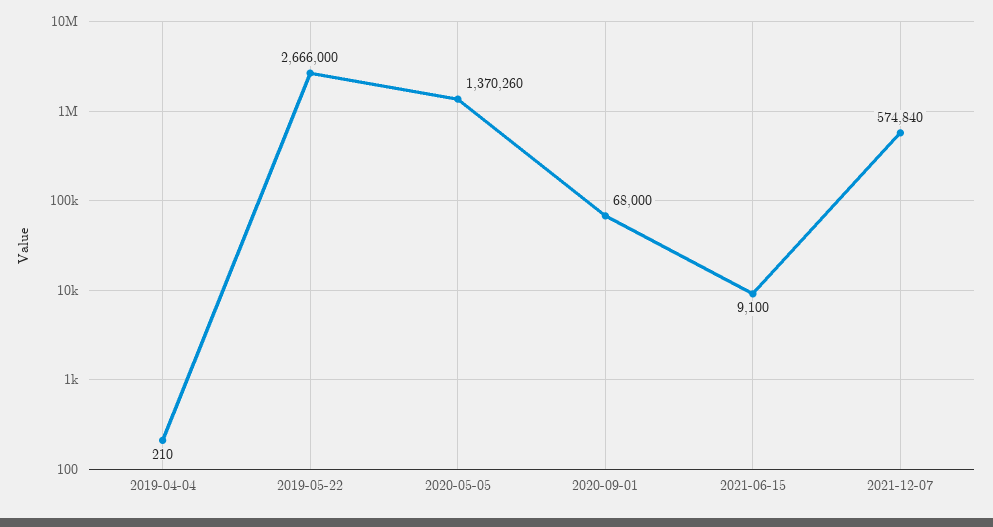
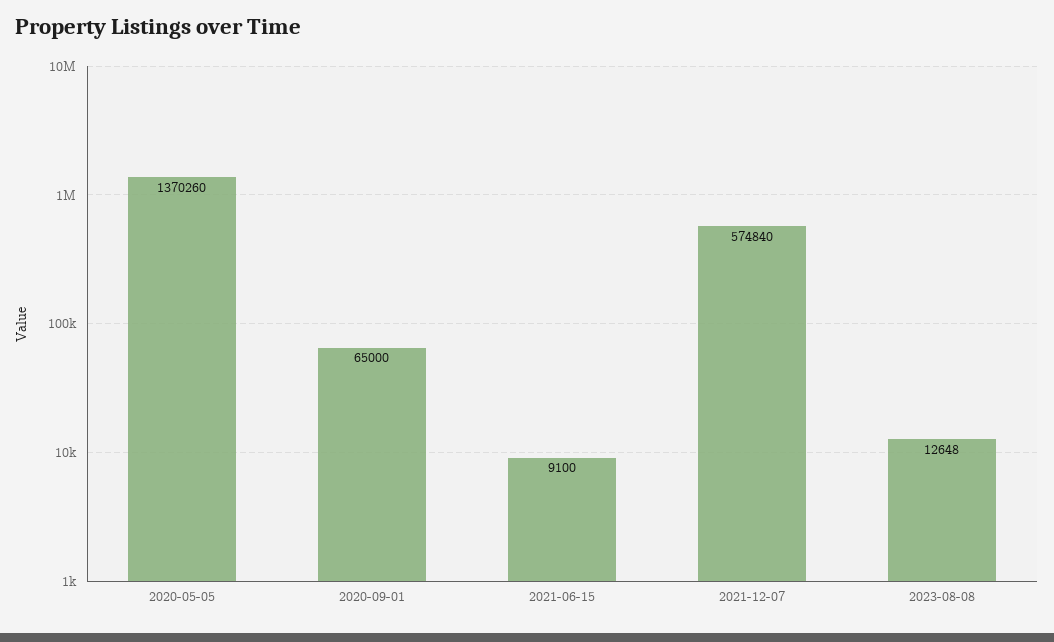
2019-04-04: 210 -> none
2019-05-22: 2666000 -> none
2020-09-01: 68000 -> 65000
2023-08-08: none -> 12648

